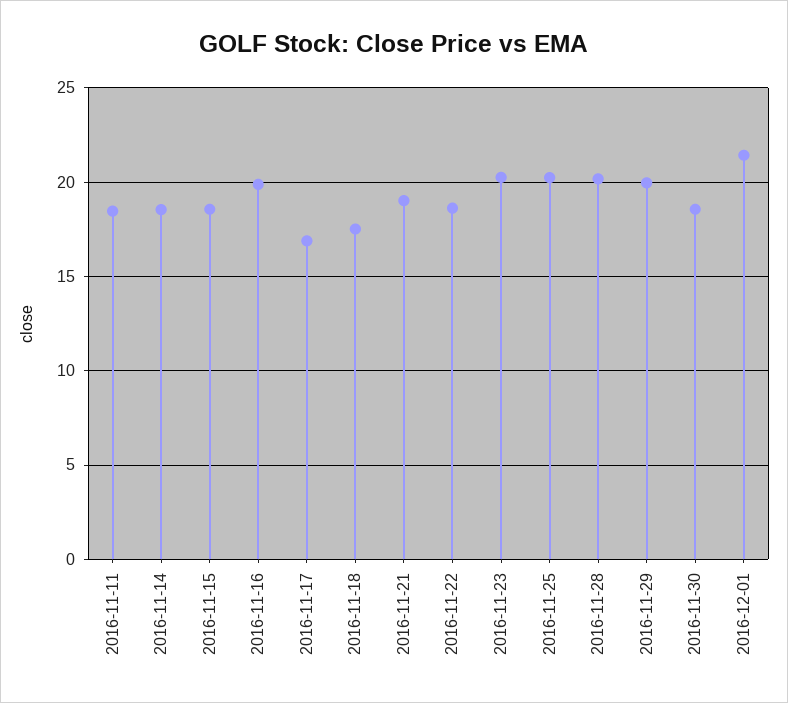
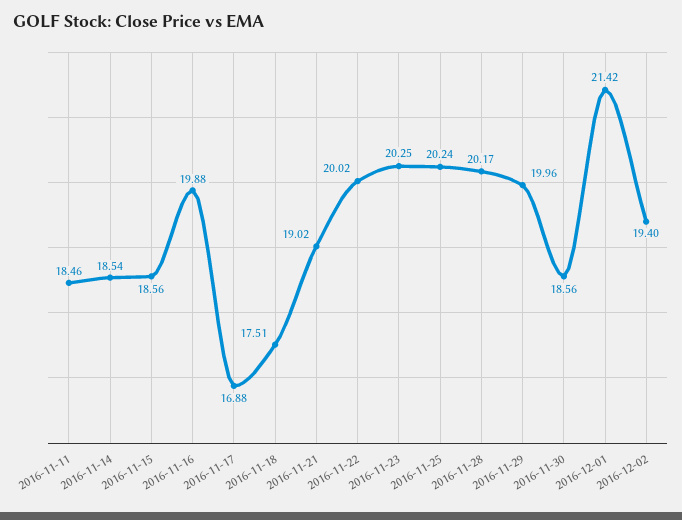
2016-11-22: 18.5 -> 20.02
2016-12-02: none -> 19.4

